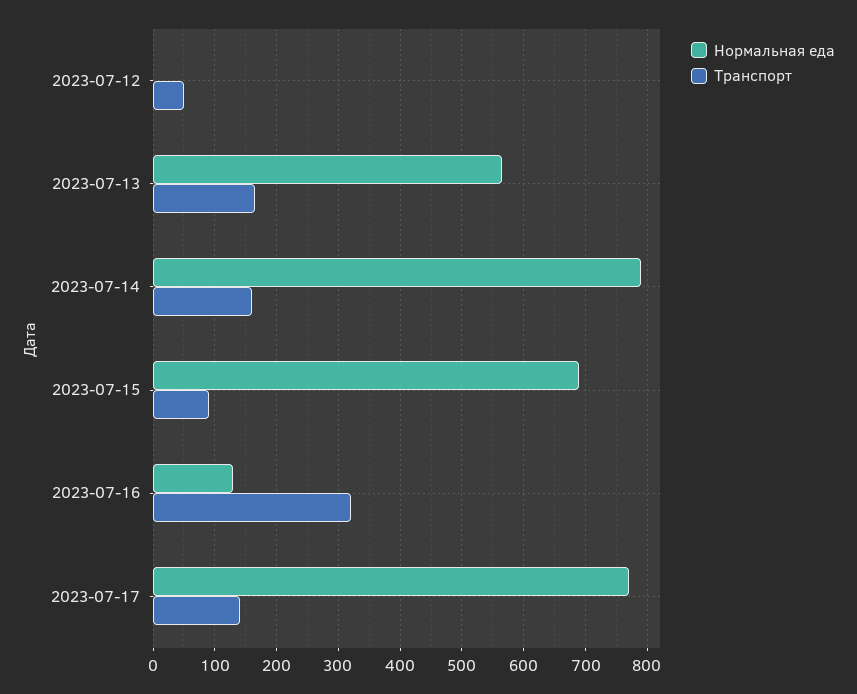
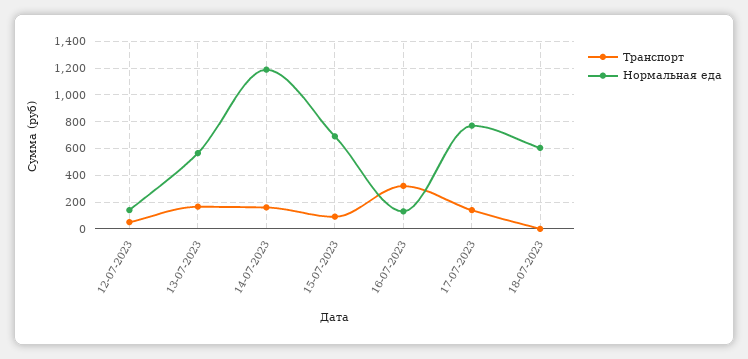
Нормальная еда, 2023-07-12: 0 -> 150
Нормальная еда, 2023-07-14: 790 -> 1200
Транспорт, 18-07-2023: none -> 0
Нормальная еда, 18-07-2023: none -> 600

